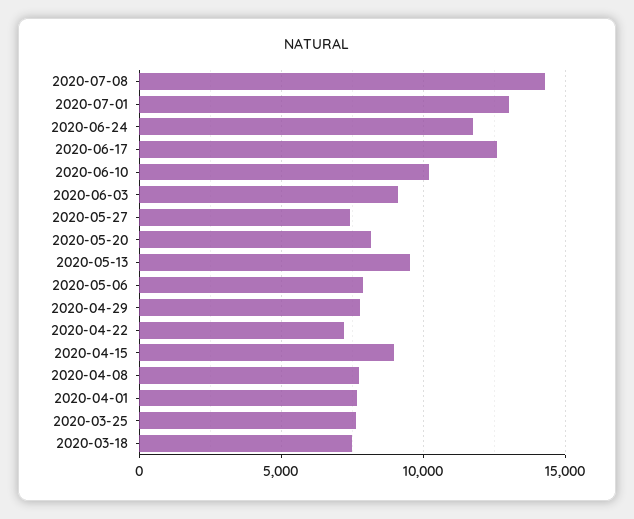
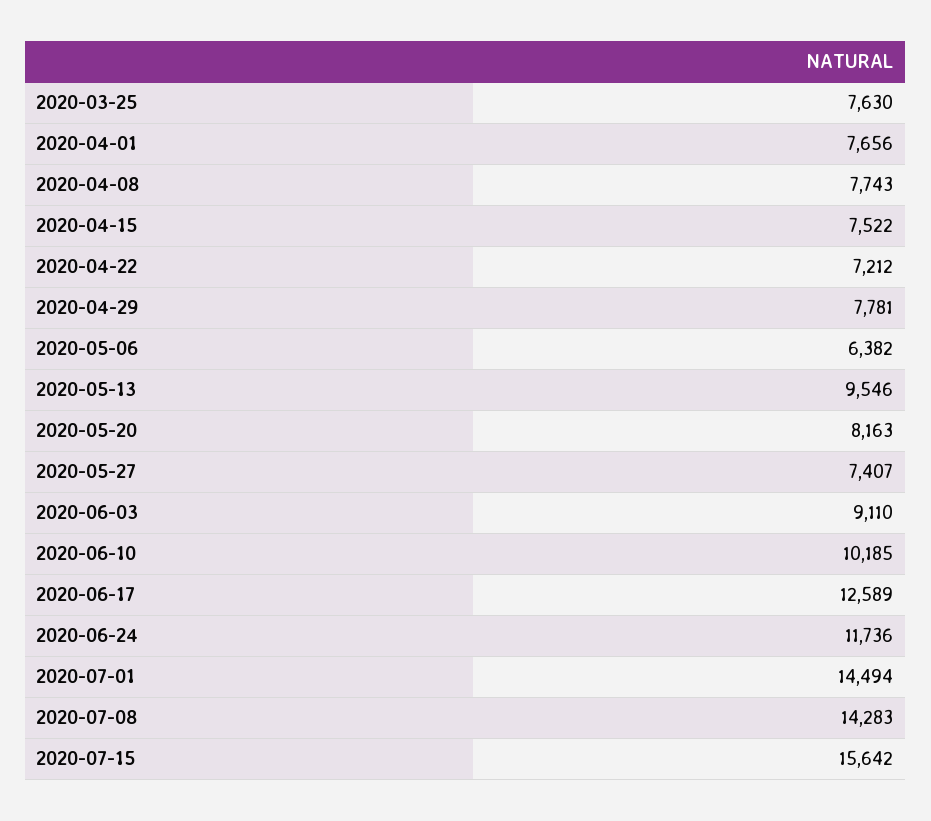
2020-07-01: 13000 -> 14494
2020-05-06: 8000 -> 6382
2020-04-15: 9000 -> 7522
2020-03-18: 7500 -> none
2020-07-15: none -> 15642

